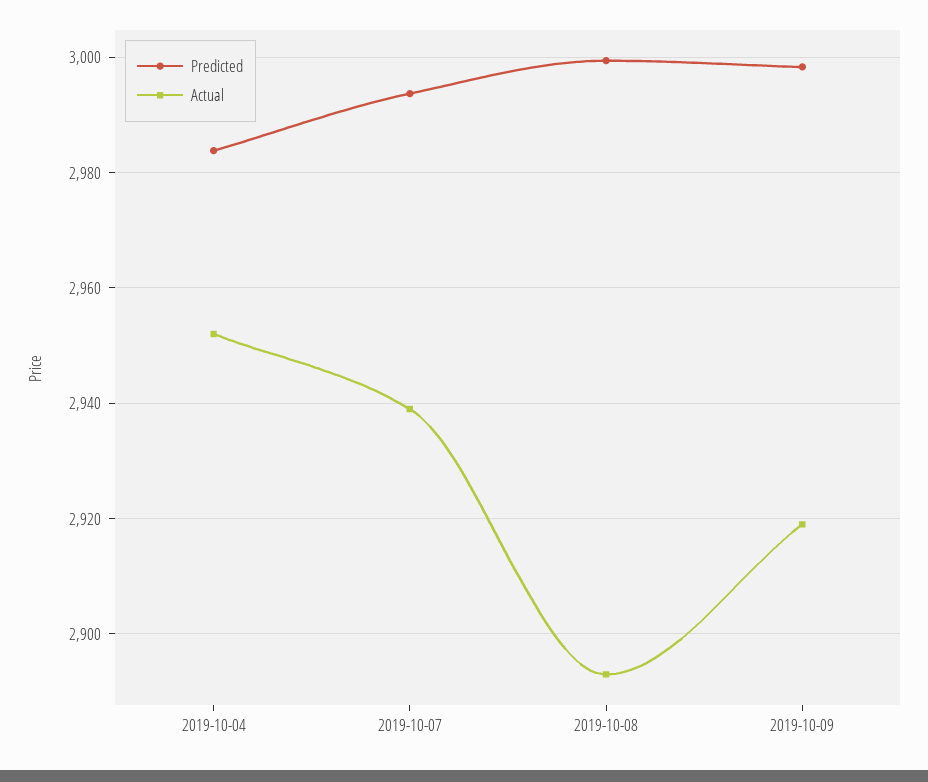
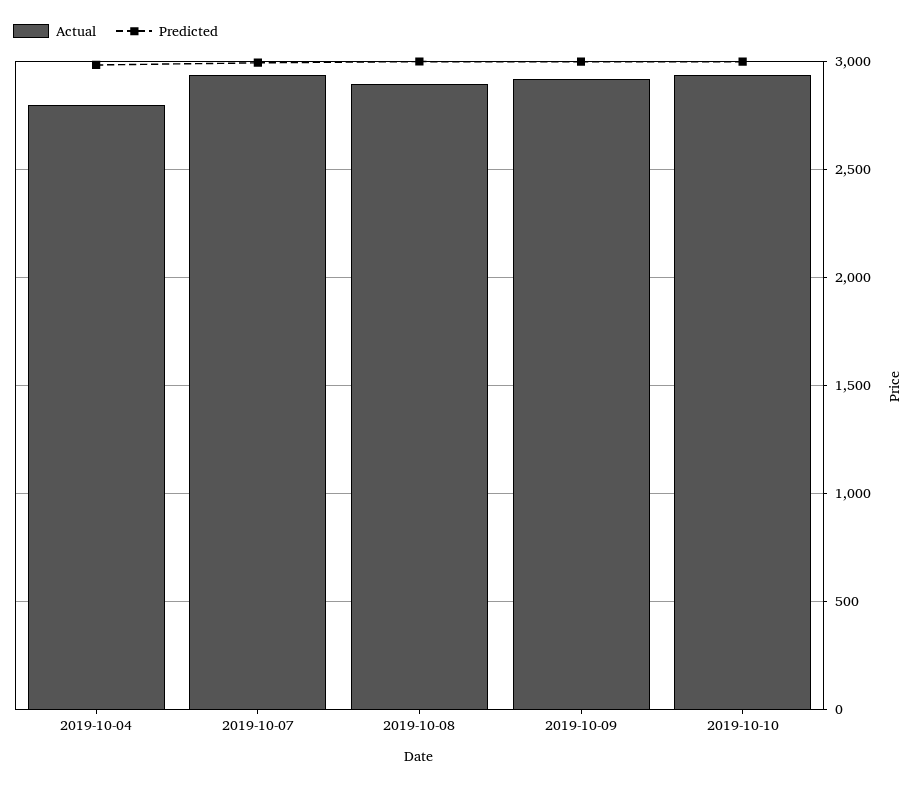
Actual, 2019-10-04: 2952 -> 2800
Actual, 2019-10-10: none -> 2950
Predicted, 2019-10-10: none -> 3000

